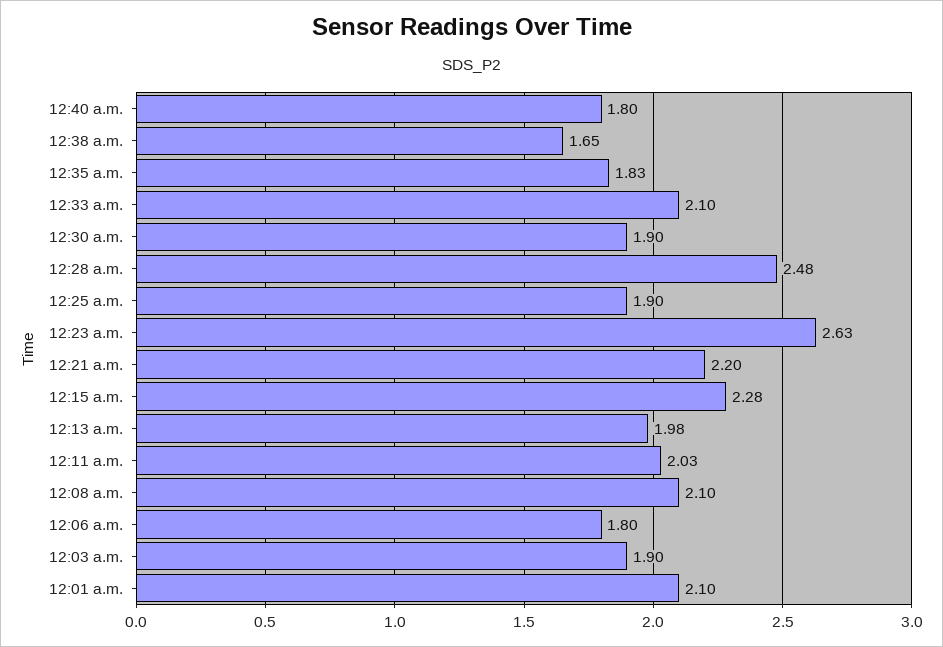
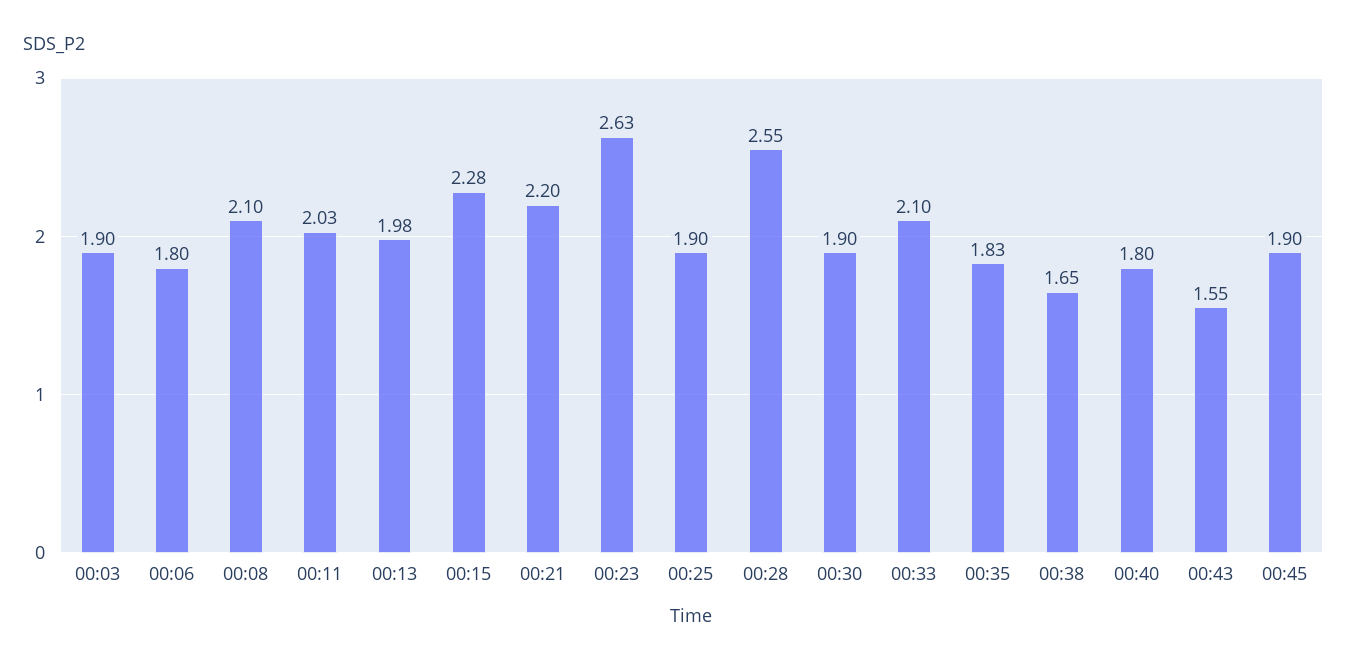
12:28 a.m.: 2.48 -> 2.55
12:01 a.m.: 2.1 -> none
00:43: none -> 1.55
00:45: none -> 1.9

